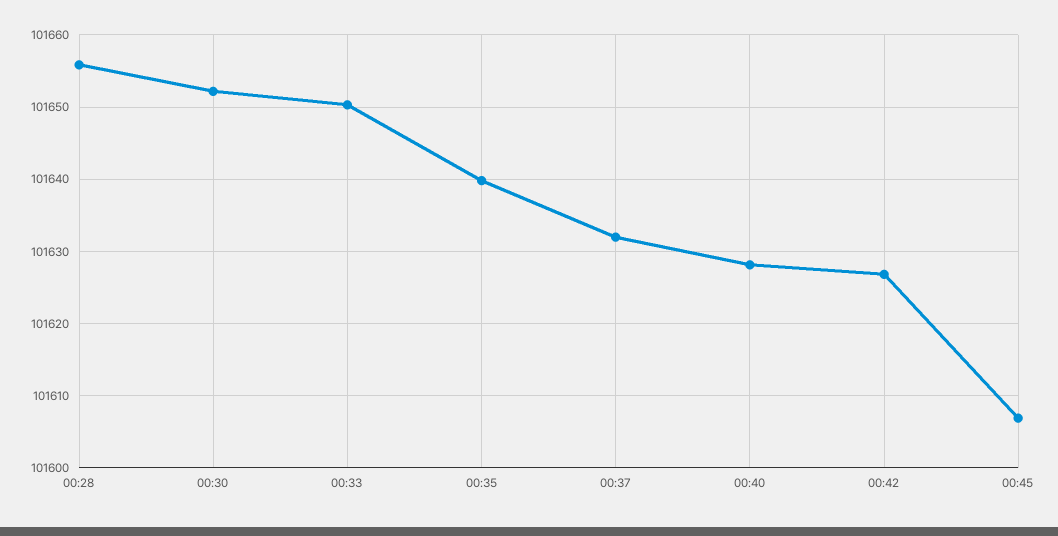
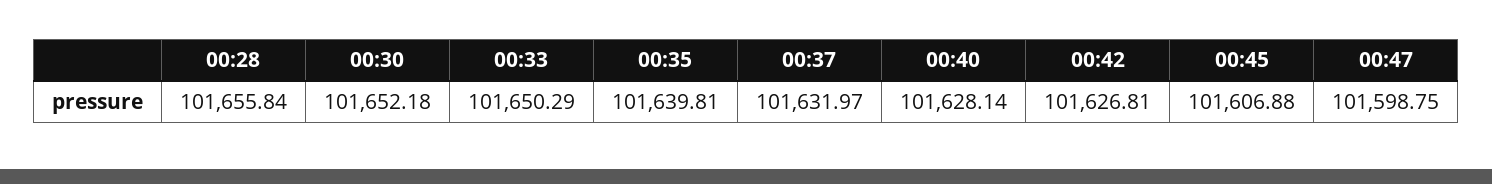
00:47: none -> 101598.75

